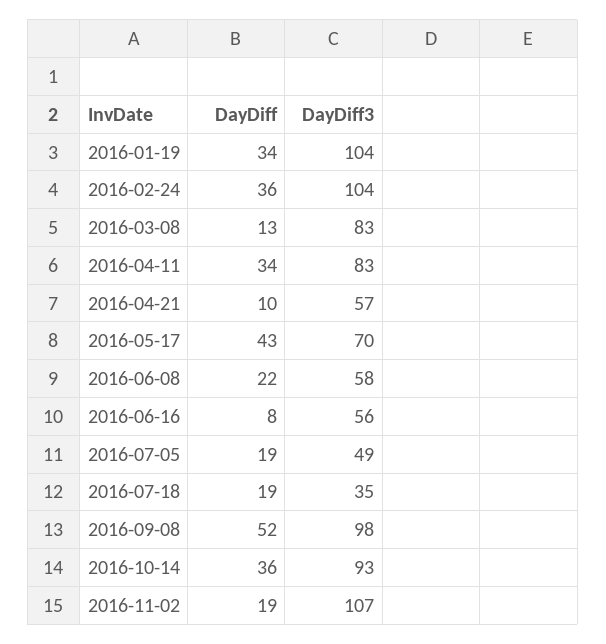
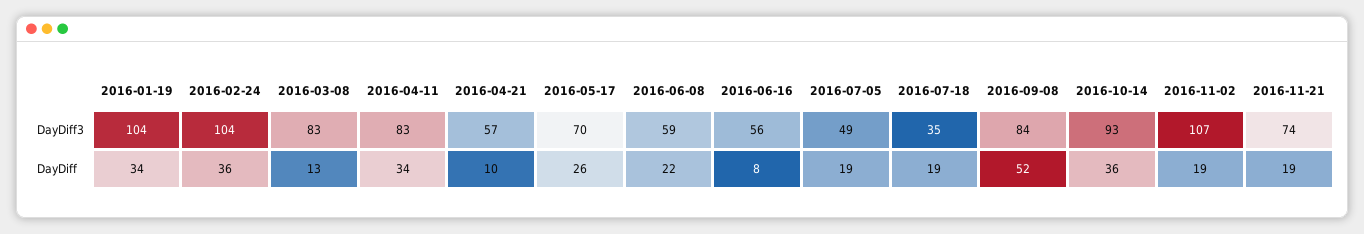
DayDiff, 2016-05-17: 43 -> 26
DayDiff3, 2016-06-08: 58 -> 59
DayDiff3, 2016-09-08: 98 -> 84
DayDiff3, 2016-11-21: none -> 74
DayDiff, 2016-11-21: none -> 19

